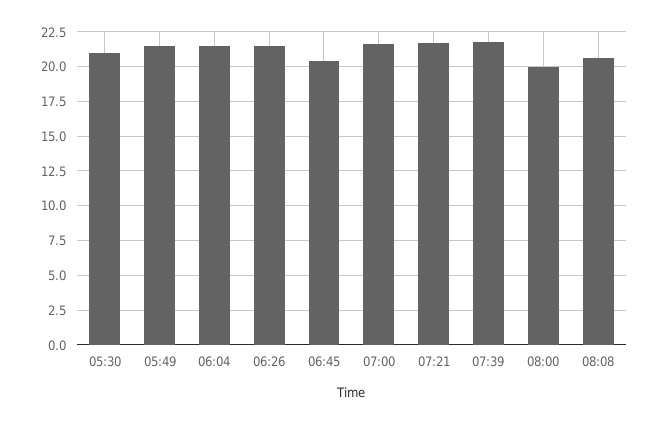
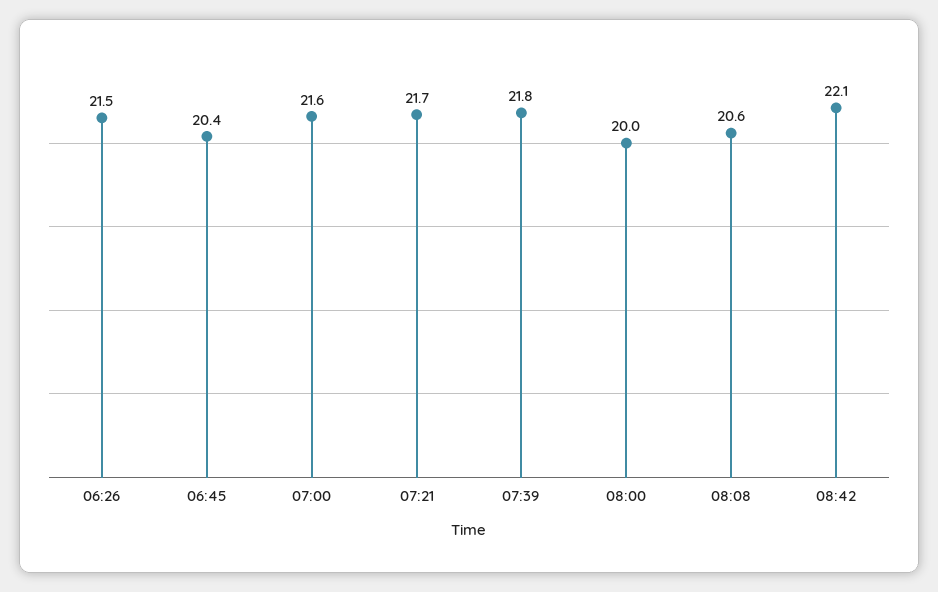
05:30: 21 -> none
05:49: 21.5 -> none
06:04: 21.5 -> none
08:42: none -> 22.1

